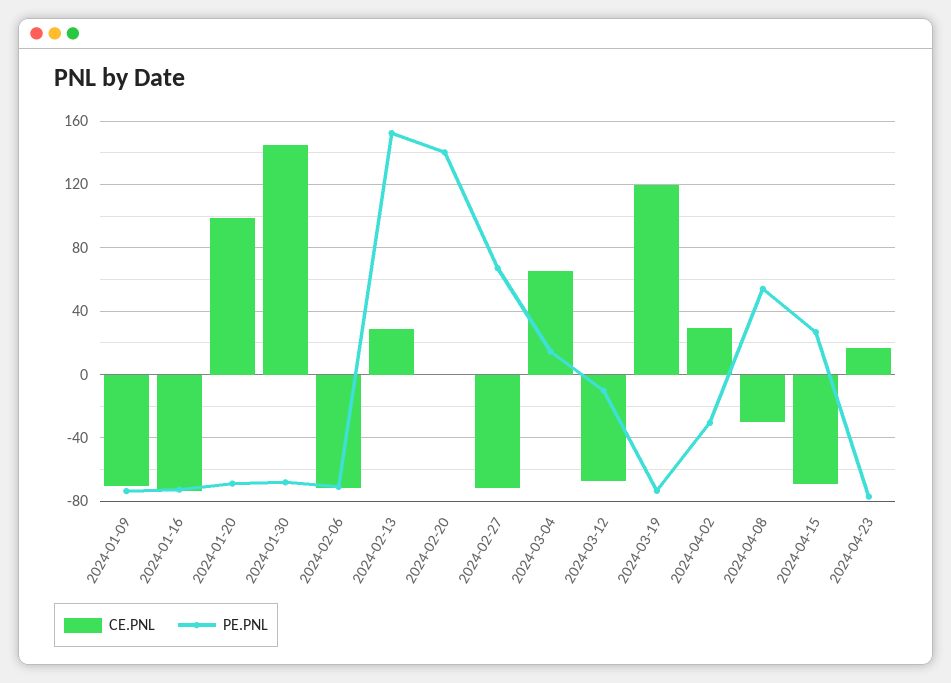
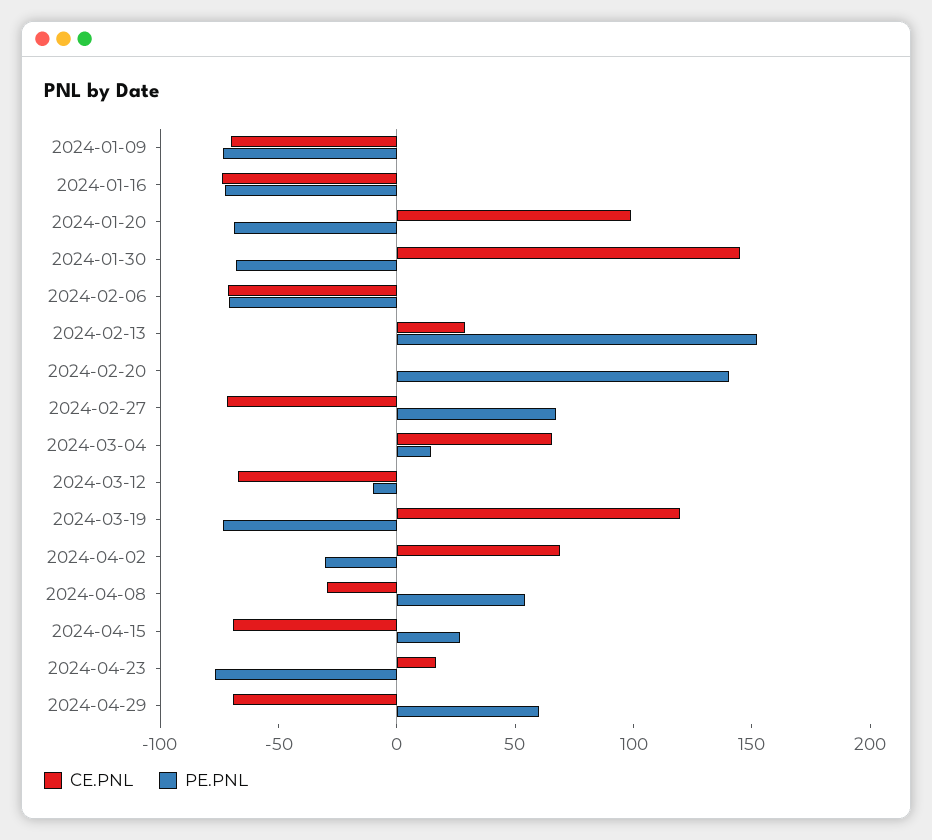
CE.PNL, 2024-04-02: 30 -> 70
CE.PNL, 2024-04-29: none -> -70
PE.PNL, 2024-04-29: none -> 60

